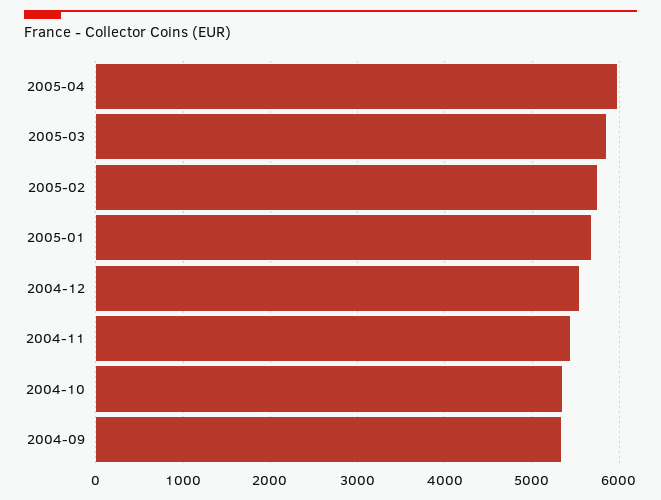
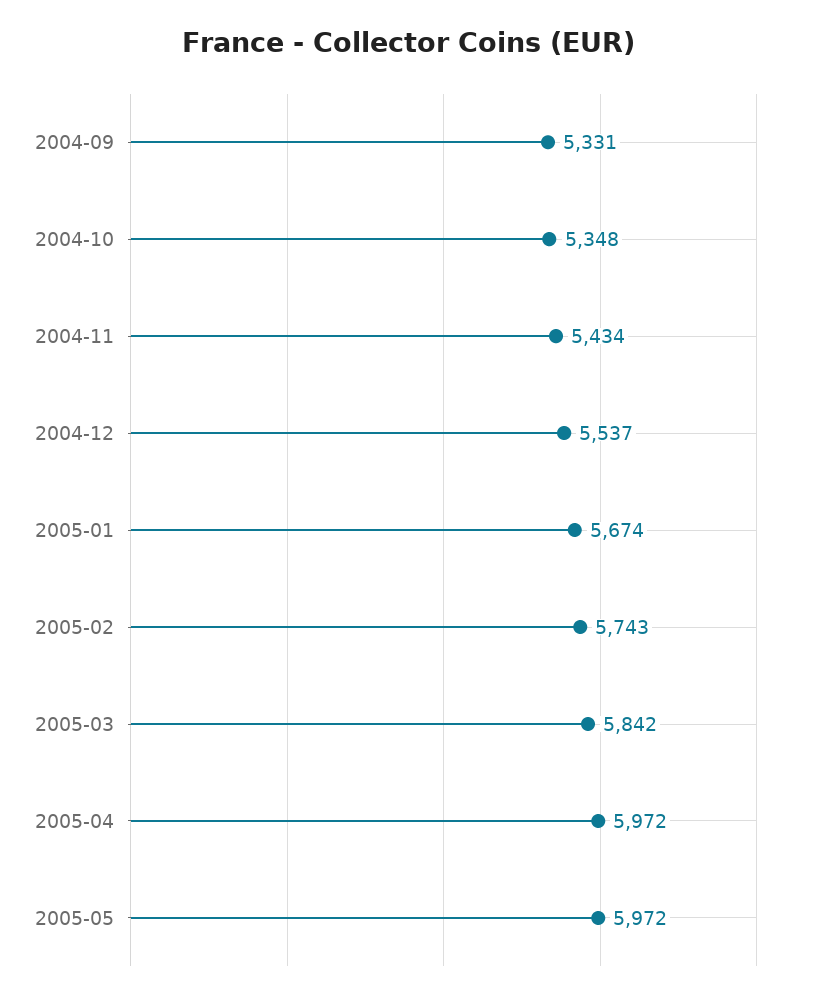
2005-05: none -> 5972

